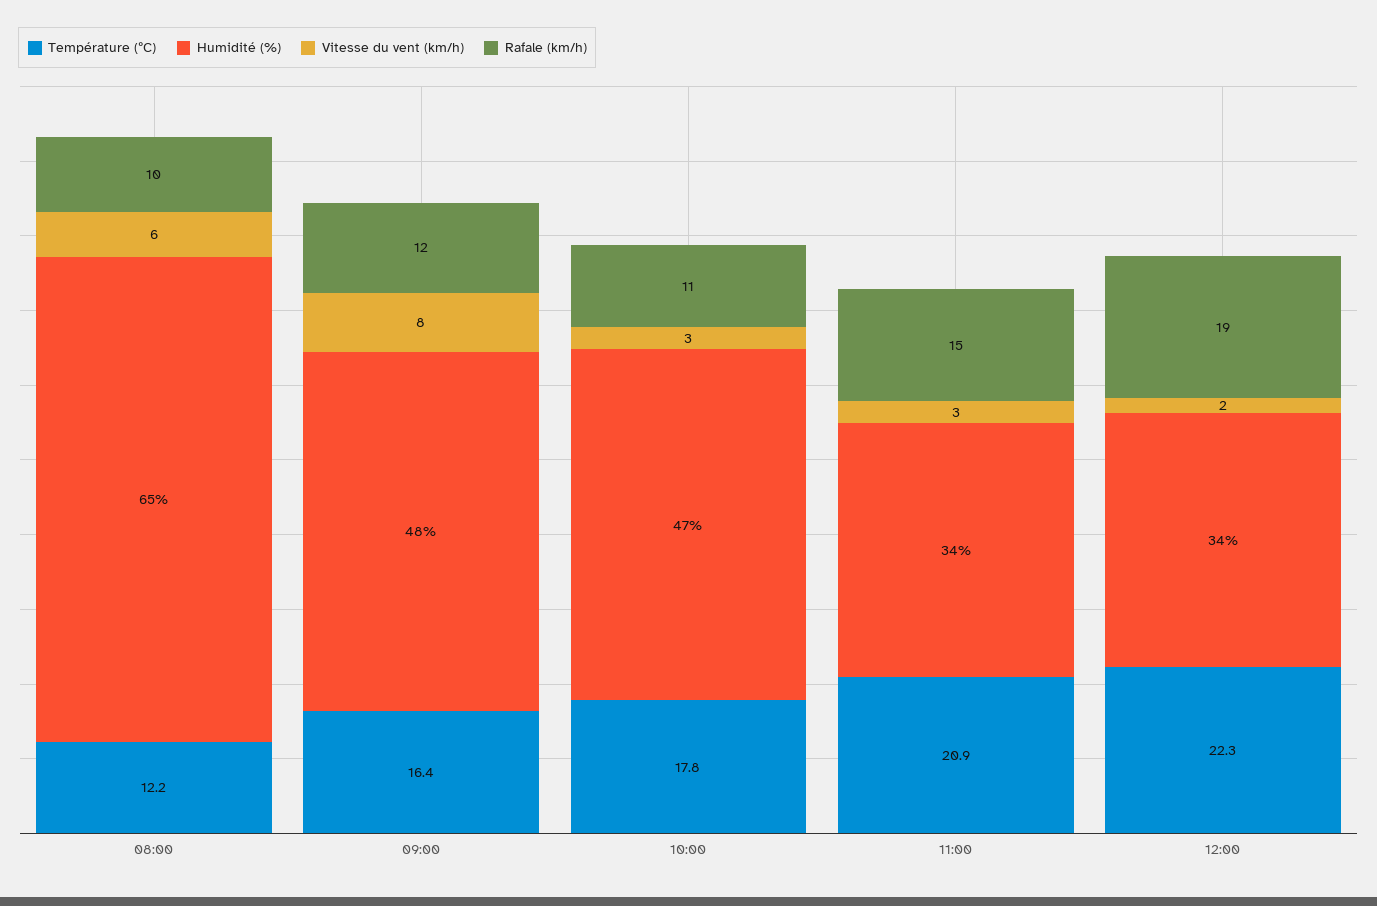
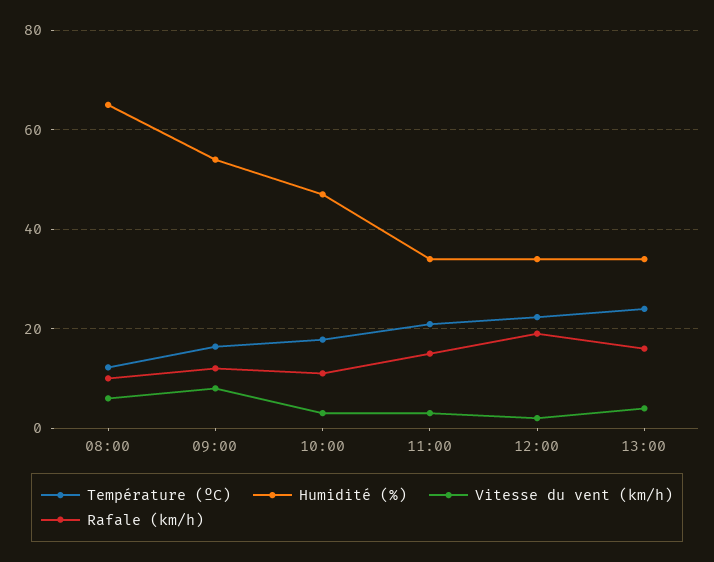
Humidité (%), 09:00: 48 -> 54
Température (ºC), 13:00: none -> 24
Humidité (%), 13:00: none -> 34
Vitesse du vent (km/h), 13:00: none -> 4
Rafale (km/h), 13:00: none -> 16

